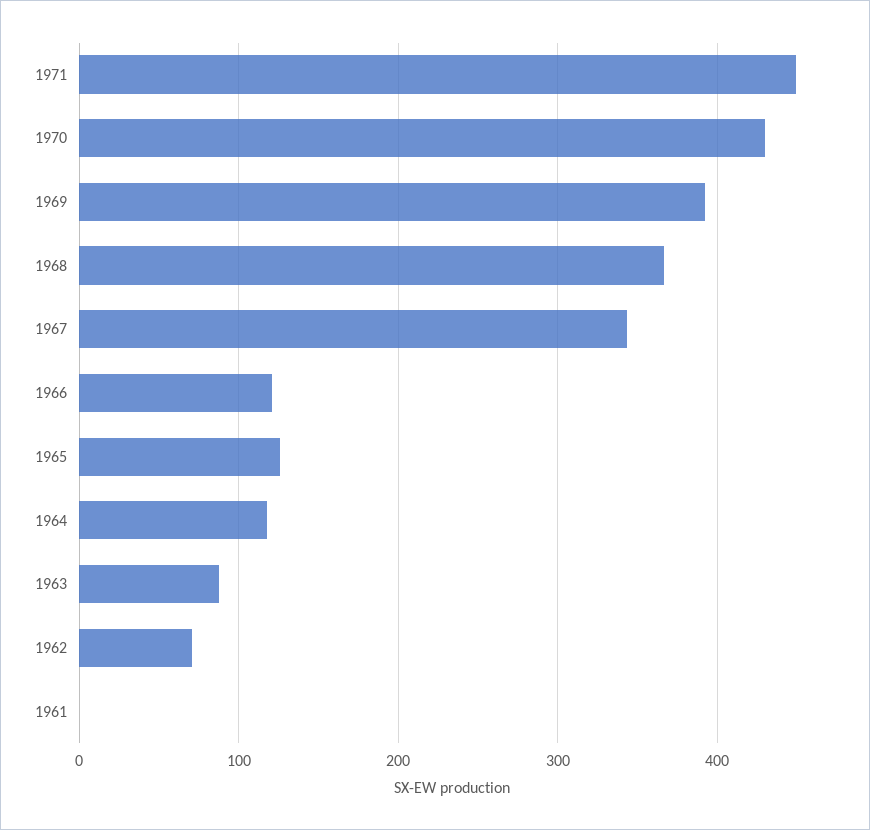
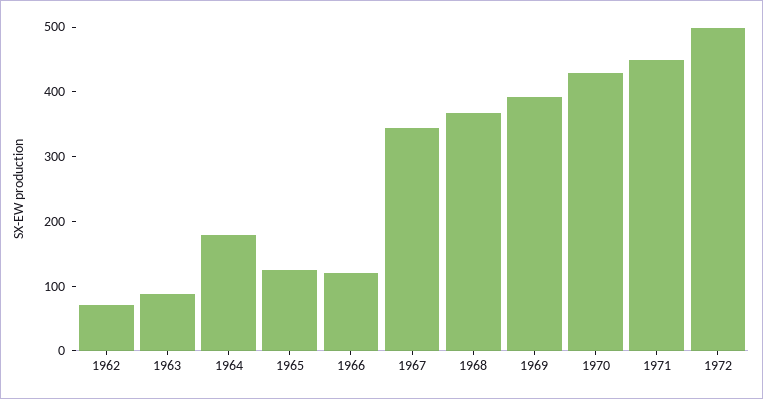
1964: 120 -> 180
1961: 0 -> none
1972: none -> 500

